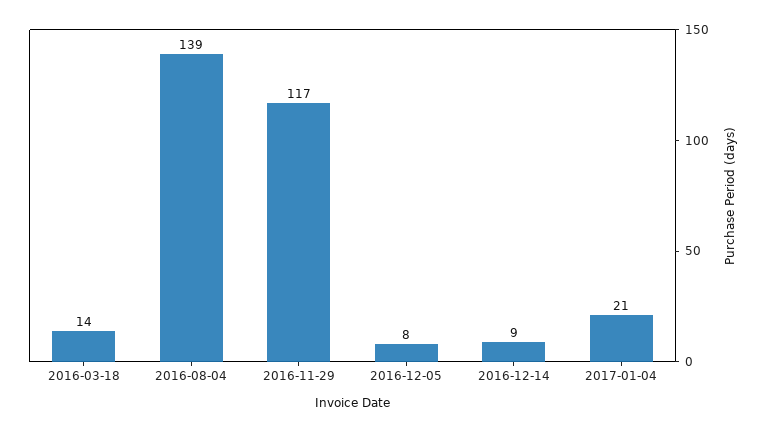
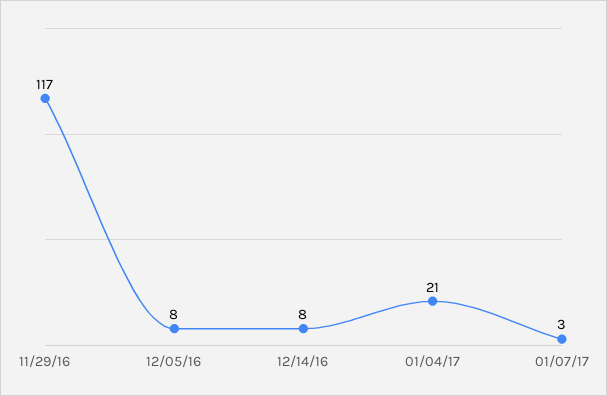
2016-03-18: 14 -> none
2016-08-04: 139 -> none
2016-12-14: 9 -> 8
01/07/17: none -> 3

